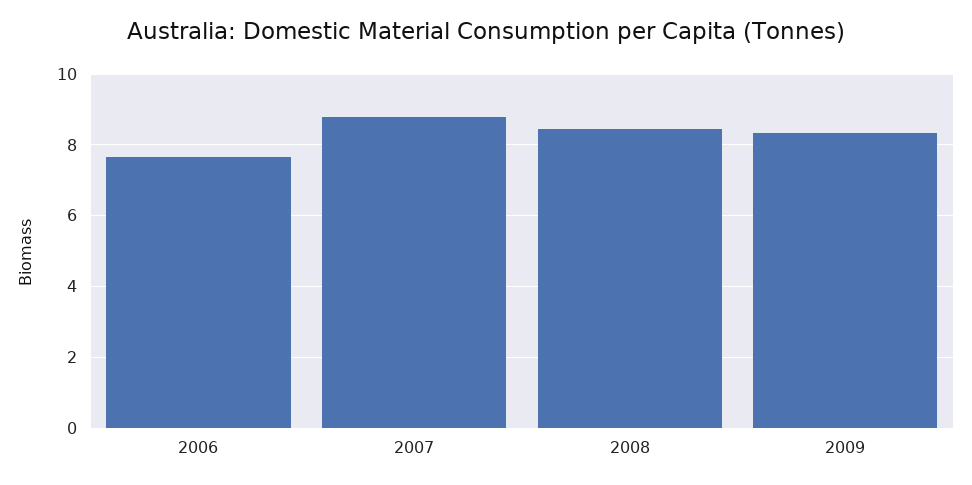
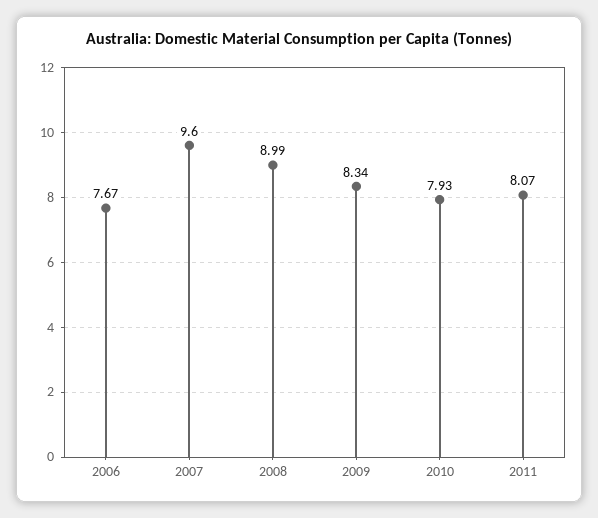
2007: 8.8 -> 9.6
2008: 8.4 -> 8.99
2010: none -> 7.93
2011: none -> 8.07

